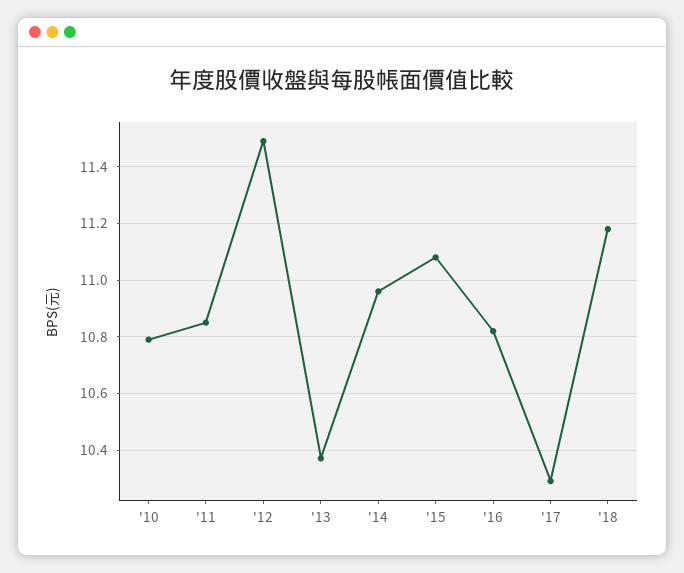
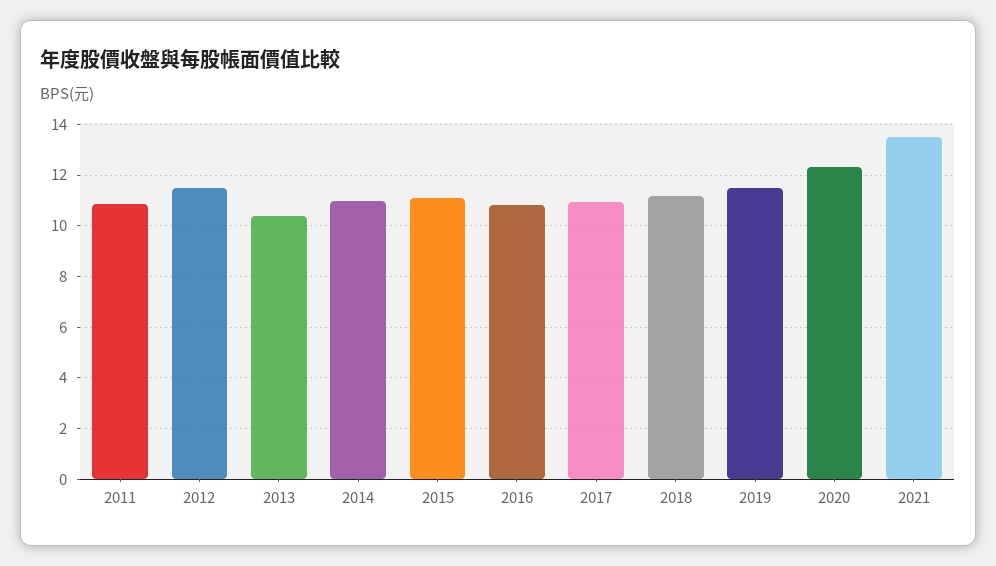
'10: 10.8 -> none
'17: 10.3 -> 11
2019: none -> 11.5
2020: none -> 12.25
2021: none -> 13.5

